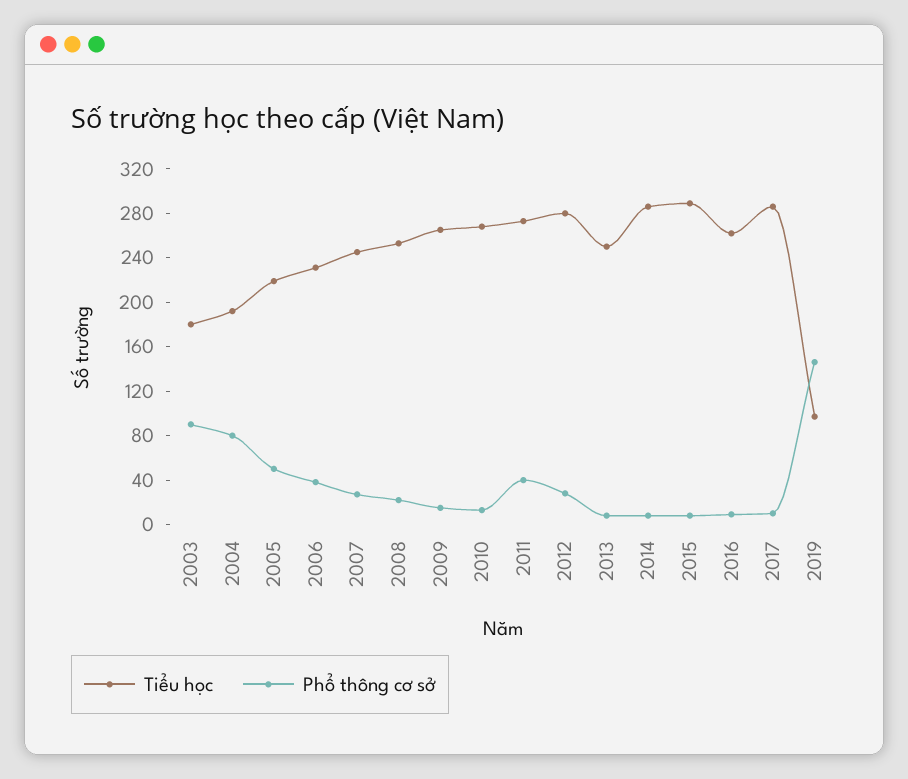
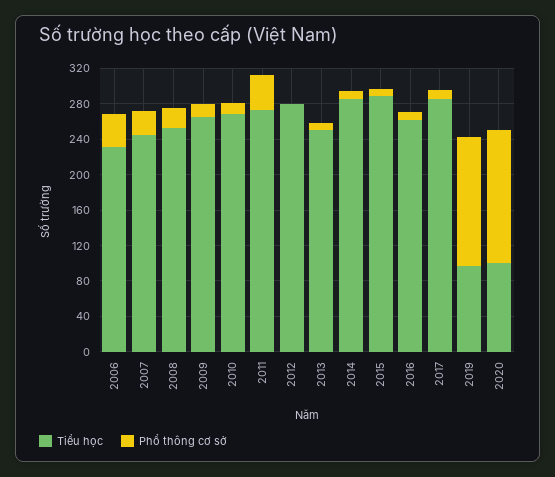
Tiểu học, 2003: 180 -> none
Phổ thông cơ sở, 2003: 90 -> none
Tiểu học, 2004: 190 -> none
Phổ thông cơ sở, 2004: 80 -> none
Tiểu học, 2005: 220 -> none
Phổ thông cơ sở, 2005: 50 -> none
Phổ thông cơ sở, 2012: 30 -> 0
Tiểu học, 2020: none -> 100
Phổ thông cơ sở, 2020: none -> 150

